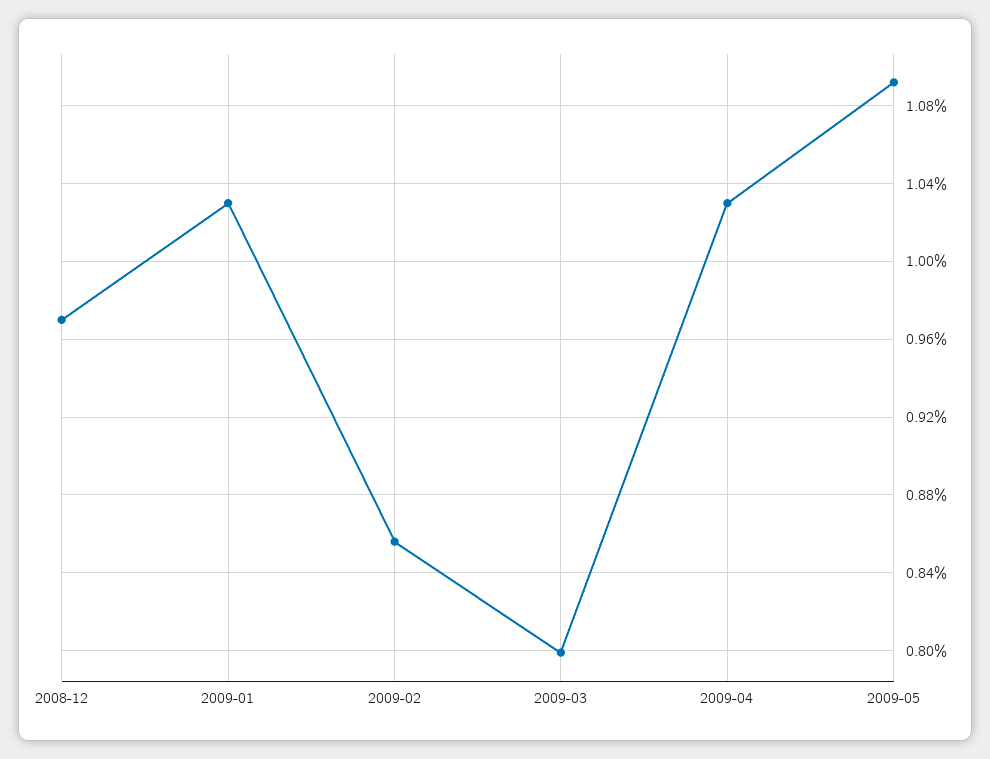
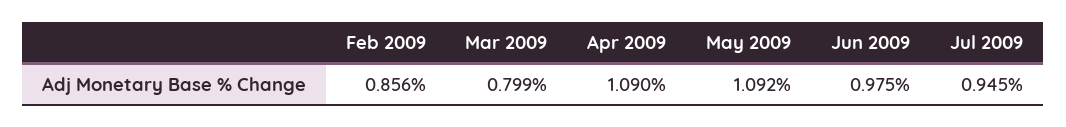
2008-12: 0.97 -> none
2009-01: 1.03 -> none
2009-04: 1.03 -> 1.09
Jun 2009: none -> 0.975
Jul 2009: none -> 0.945

